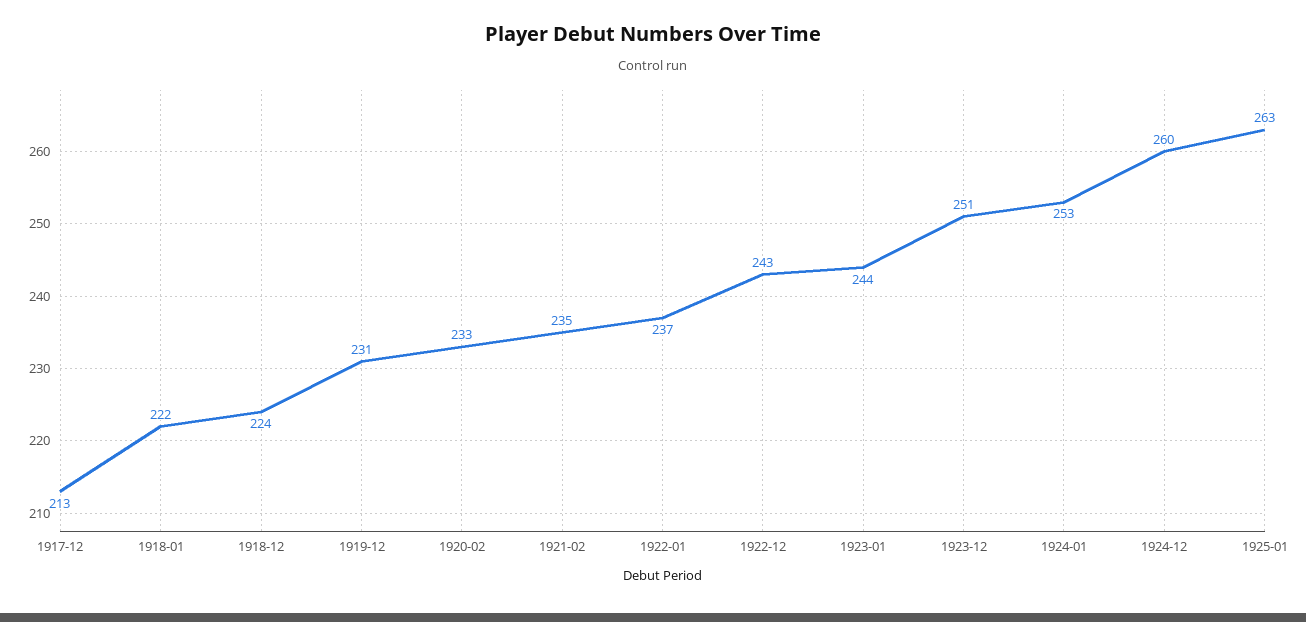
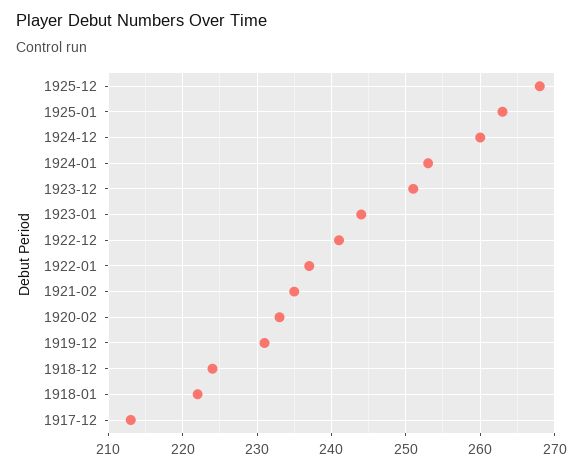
1922-12: 243 -> 241
1925-12: none -> 268

